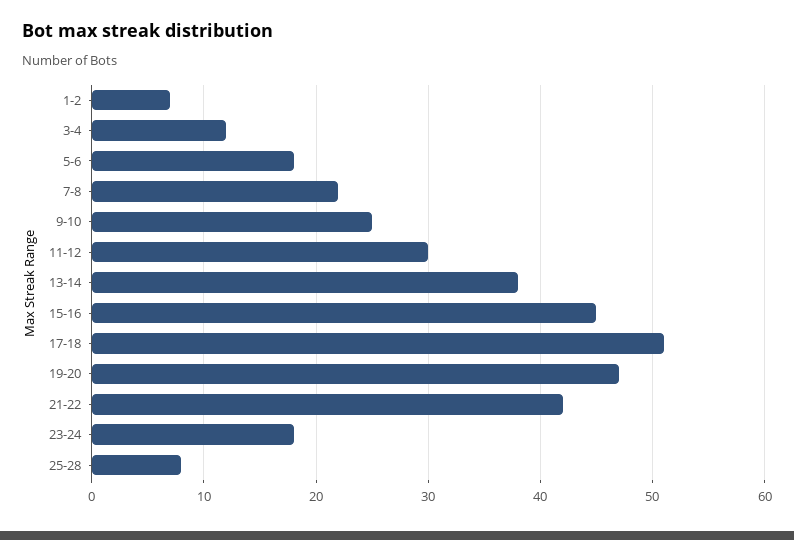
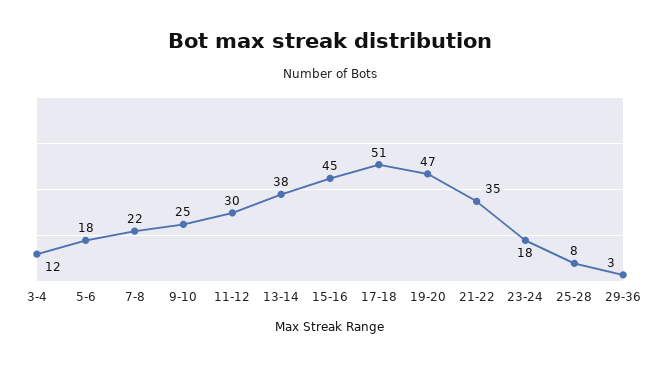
1-2: 7 -> none
21-22: 42 -> 35
29-36: none -> 3

